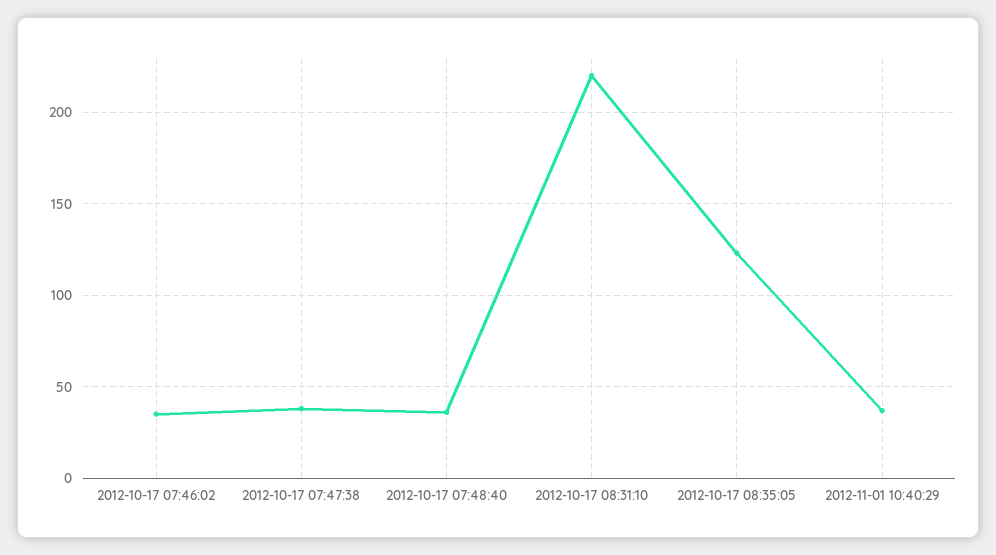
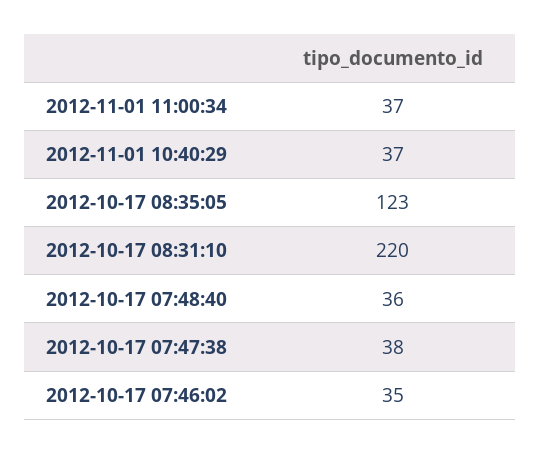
2012-11-01 11:00:34: none -> 37

